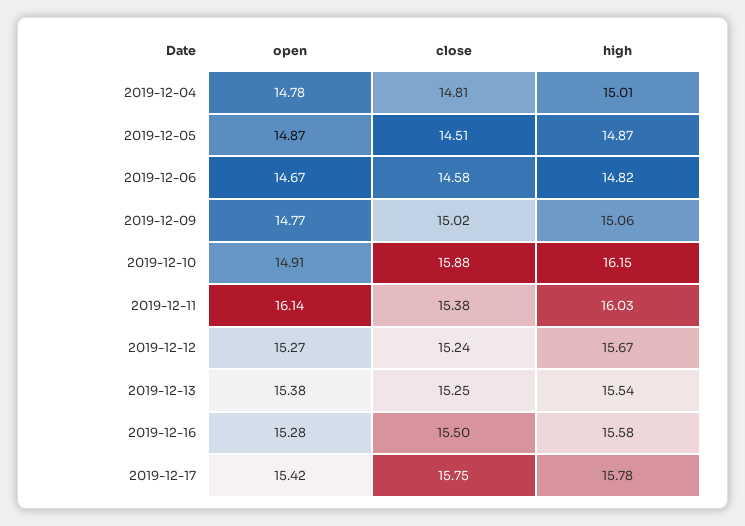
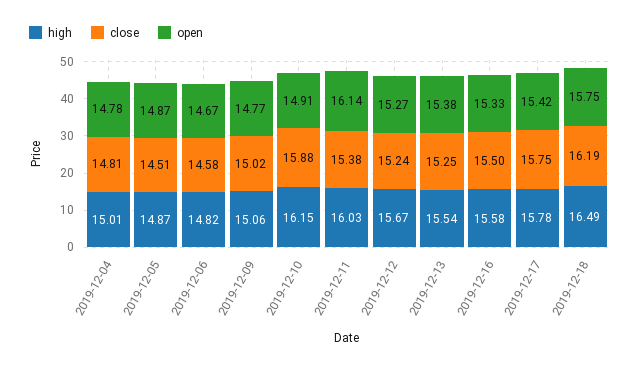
open, 2019-12-16: 15.28 -> 15.33
high, 2019-12-18: none -> 16.49
close, 2019-12-18: none -> 16.19
open, 2019-12-18: none -> 15.75

